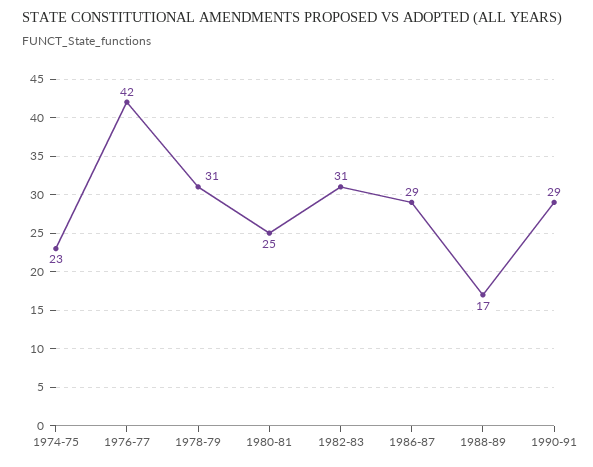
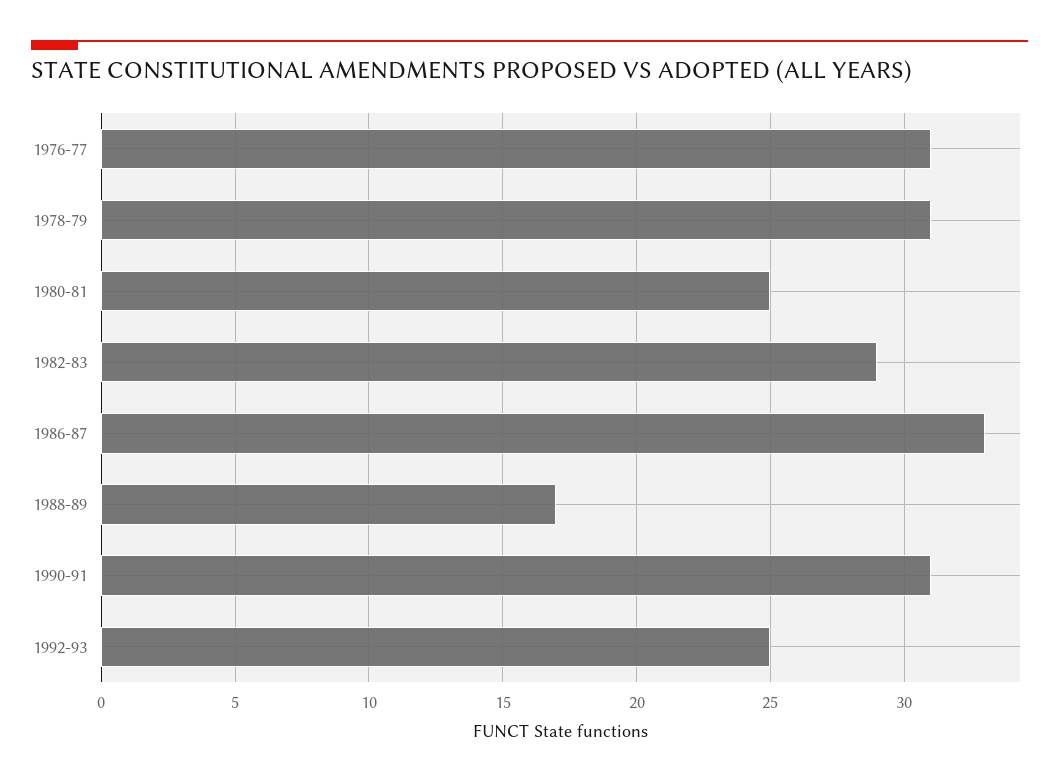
1974-75: 23 -> none
1976-77: 42 -> 31
1982-83: 31 -> 29
1986-87: 29 -> 33
1990-91: 29 -> 31
1992-93: none -> 25

